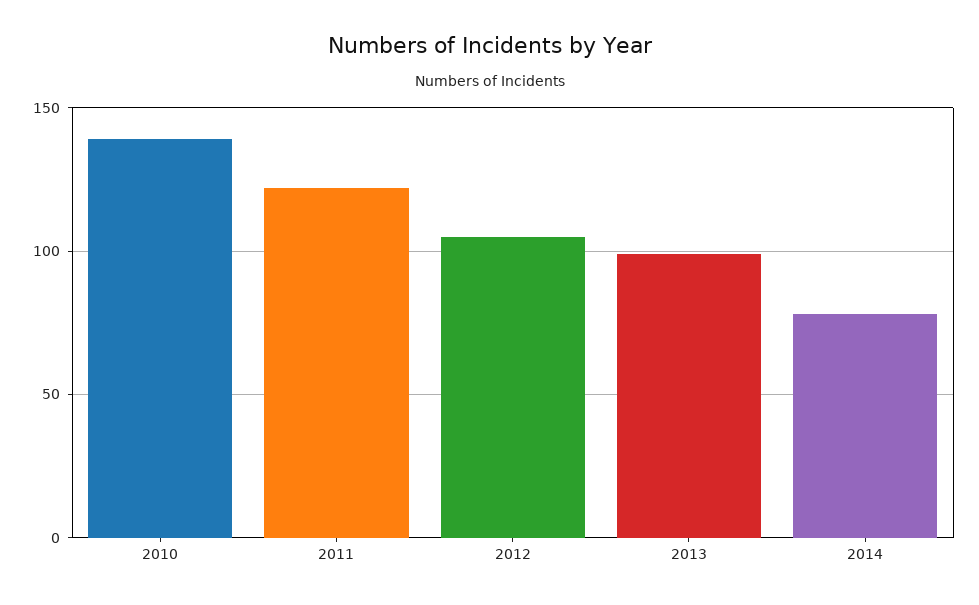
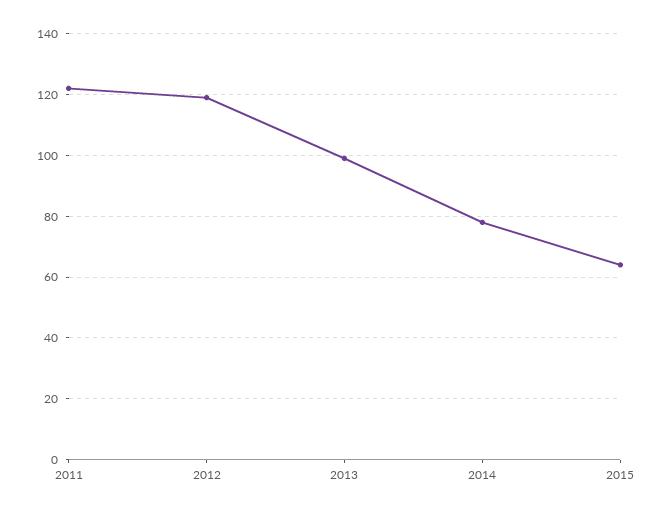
2010: 140 -> none
2012: 105 -> 120
2015: none -> 65

